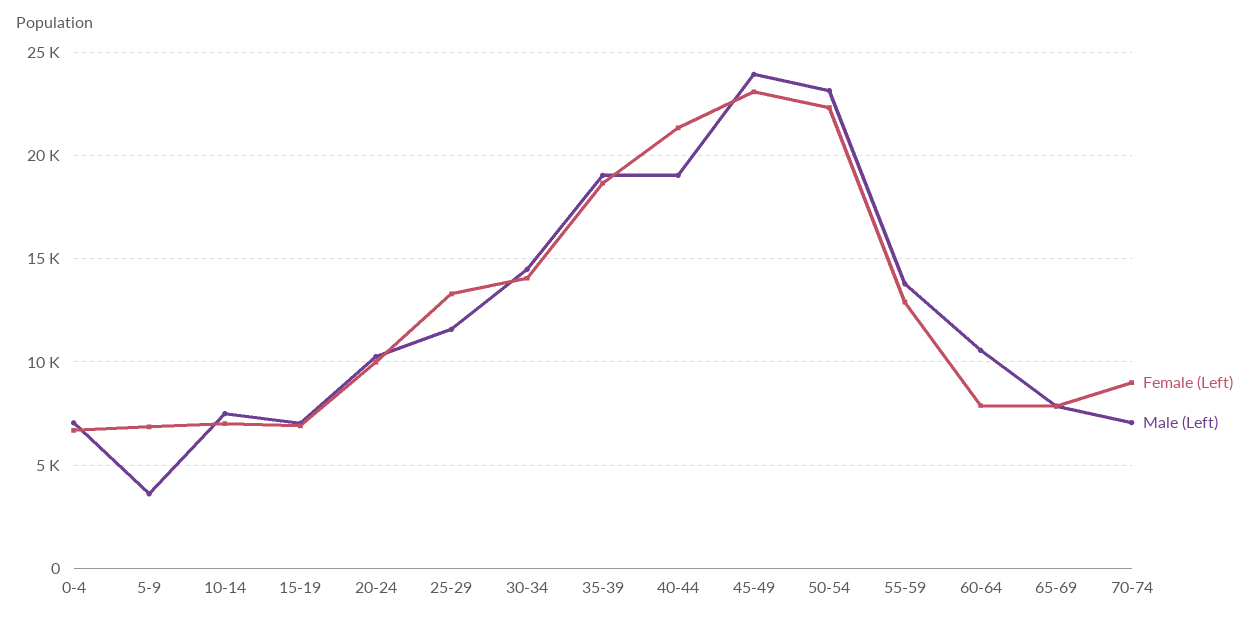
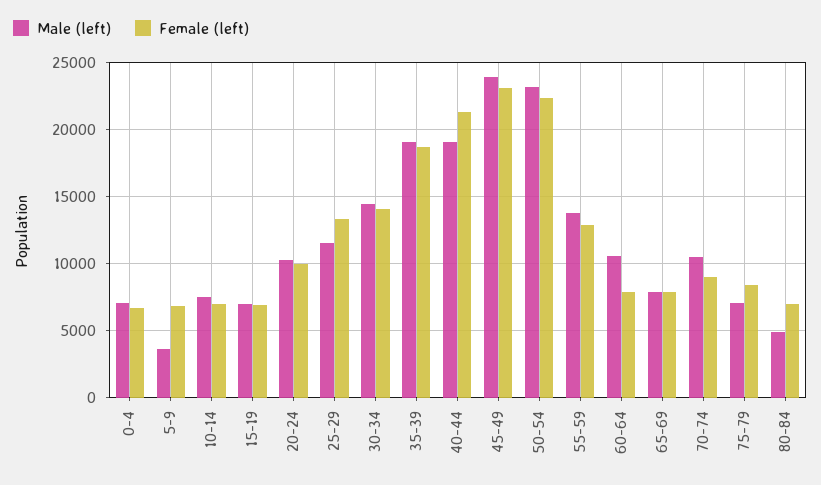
Male (Left), 70-74: 7000 -> 10500
Male (Left), 75-79: none -> 7000
Female (Left), 75-79: none -> 8500
Male (Left), 80-84: none -> 5000
Female (Left), 80-84: none -> 7000

